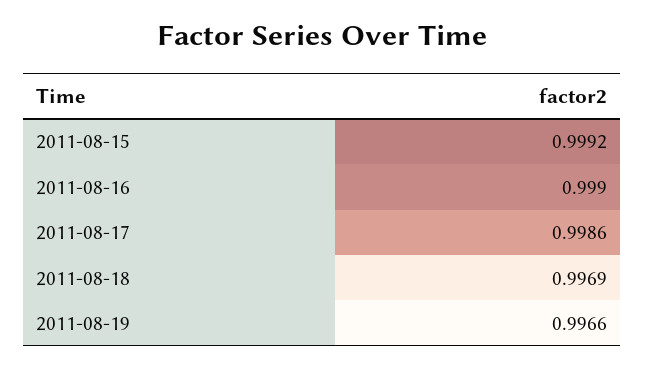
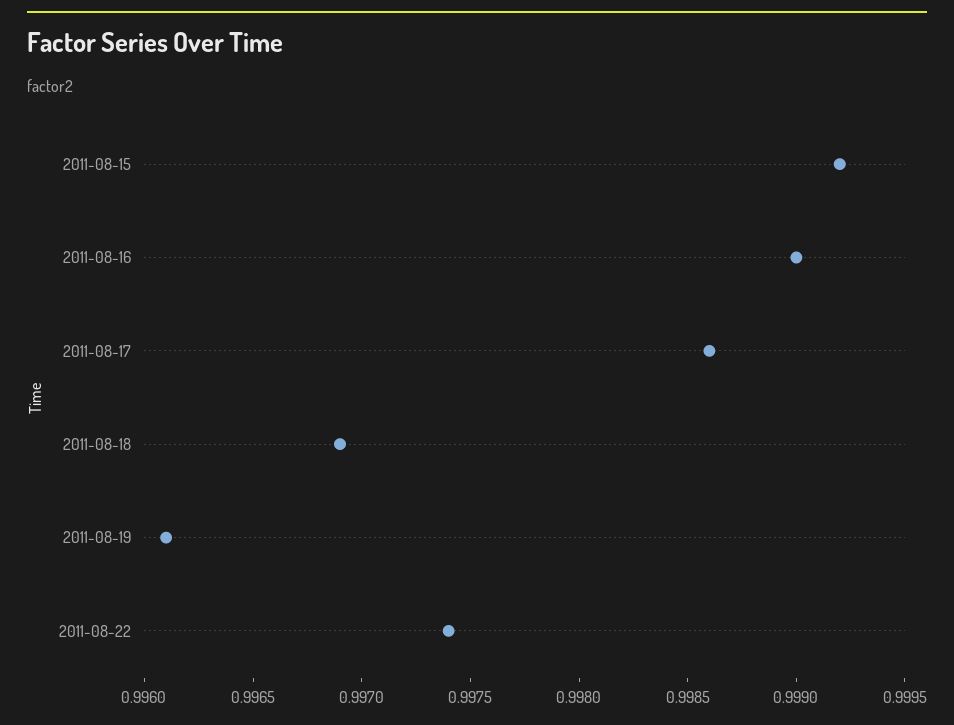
2011-08-19: 0.9966 -> 0.9961
2011-08-22: none -> 0.9974

